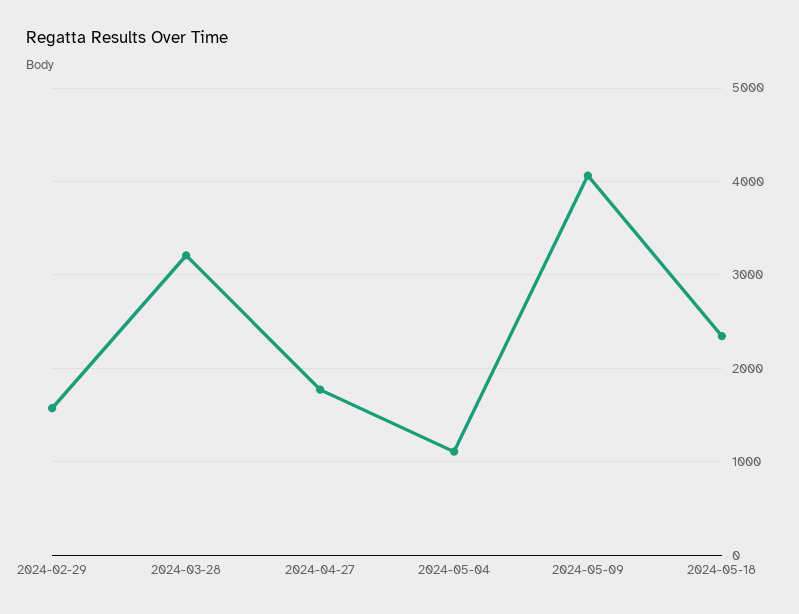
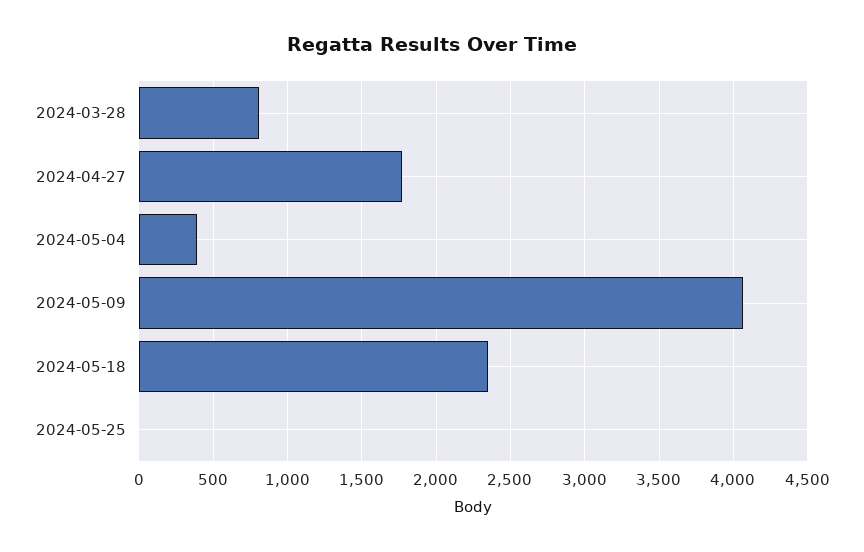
2024-02-29: 1600 -> none
2024-03-28: 3200 -> 800
2024-05-04: 1100 -> 400
2024-05-25: none -> 0

